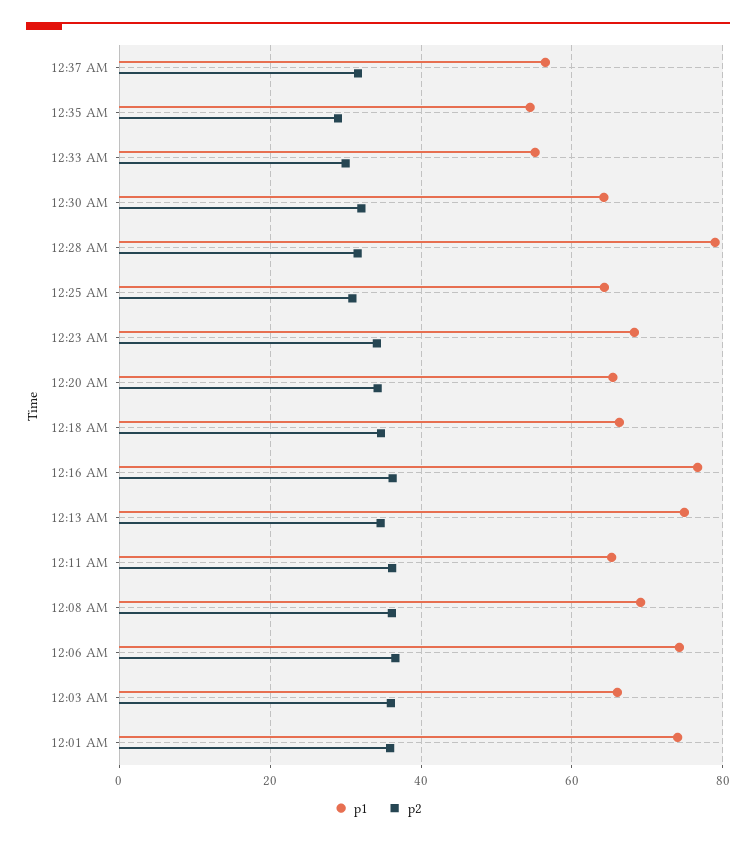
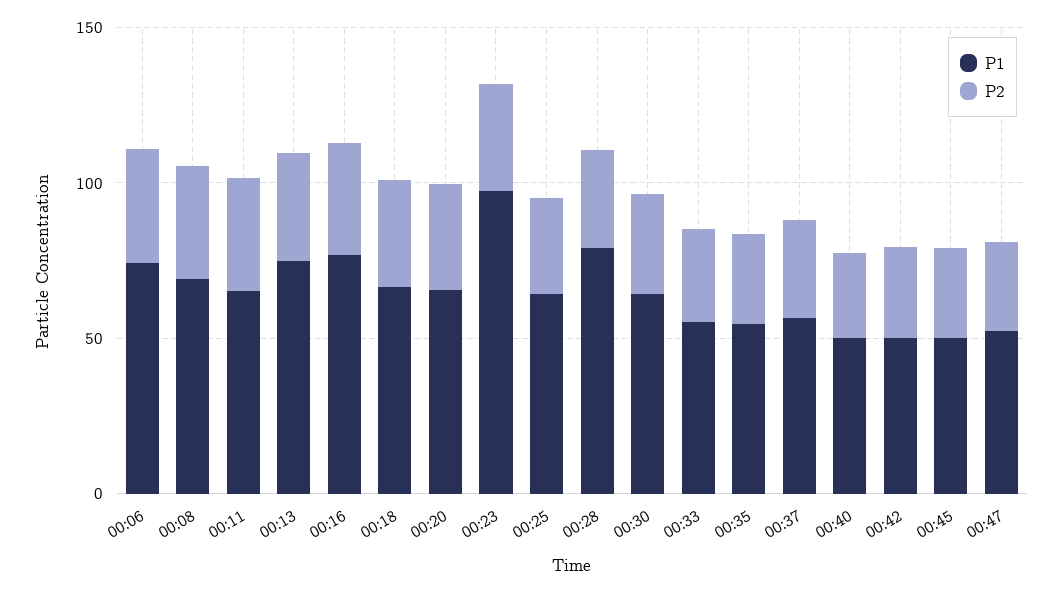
p1, 12:23 AM: 68 -> 100
p1, 12:03 AM: 66 -> none
p2, 12:03 AM: 36 -> none
p1, 12:01 AM: 74 -> none
p2, 12:01 AM: 36 -> none
p1, 00:40: none -> 50
p2, 00:40: none -> 30
p1, 00:42: none -> 50
p2, 00:42: none -> 30
p1, 00:45: none -> 50
p2, 00:45: none -> 30
p1, 00:47: none -> 50
p2, 00:47: none -> 30

